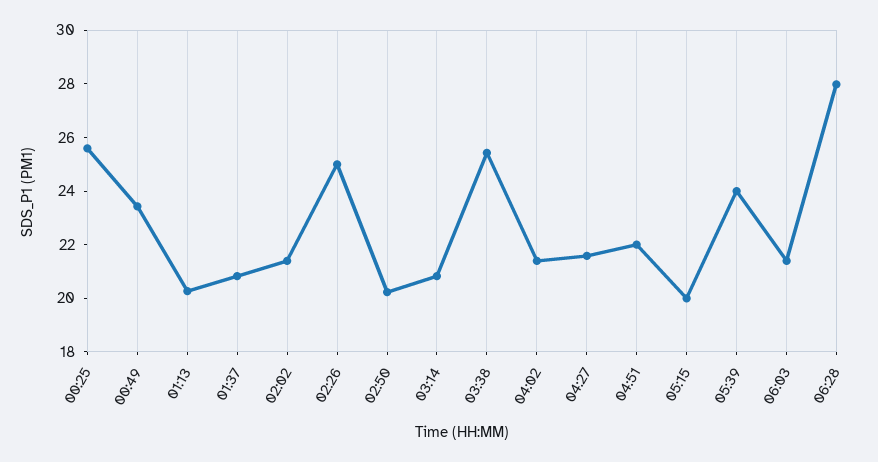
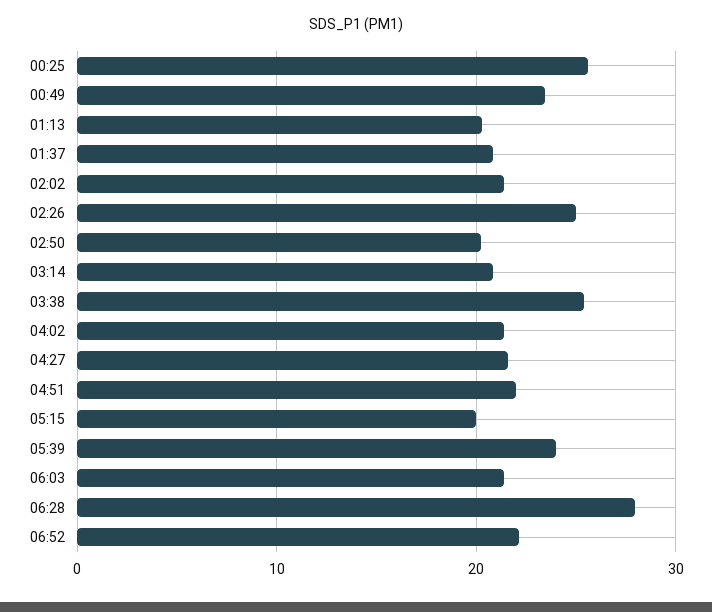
06:52: none -> 22

